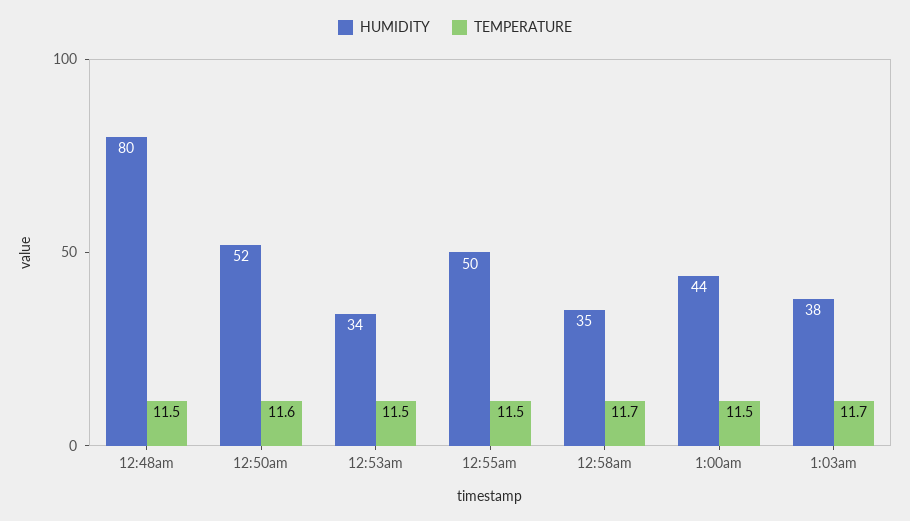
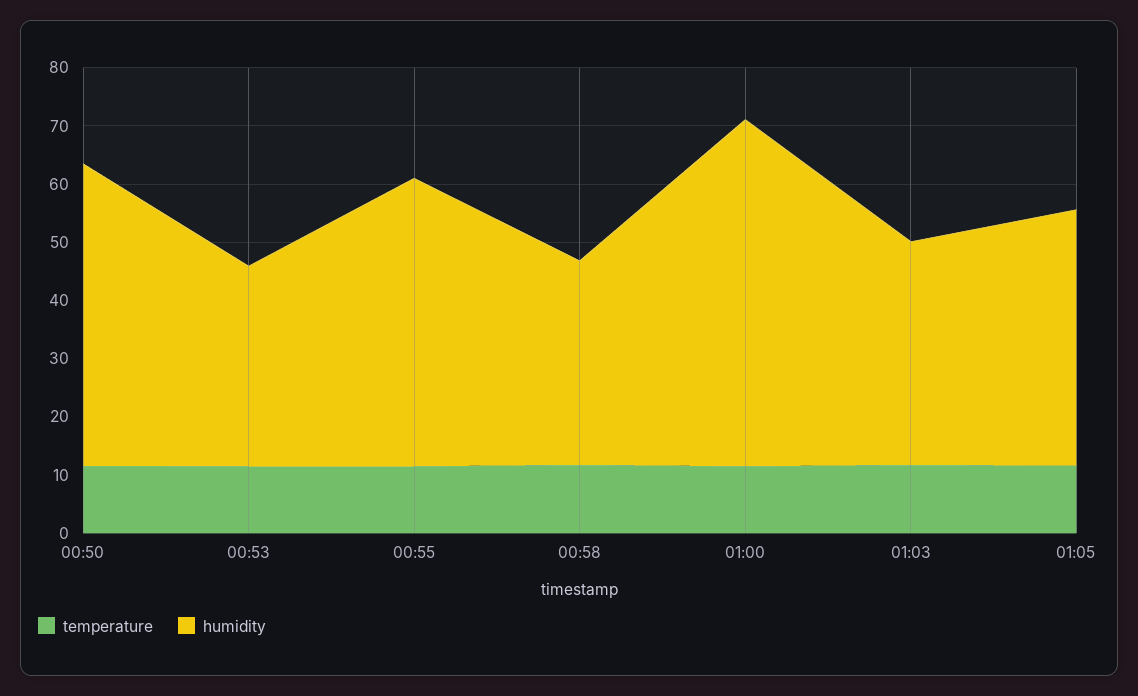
HUMIDITY, 12:48am: 80 -> none
TEMPERATURE, 12:48am: 11.5 -> none
HUMIDITY, 1:00am: 44 -> 60
TEMPERATURE, 01:05: none -> 12
HUMIDITY, 01:05: none -> 44

